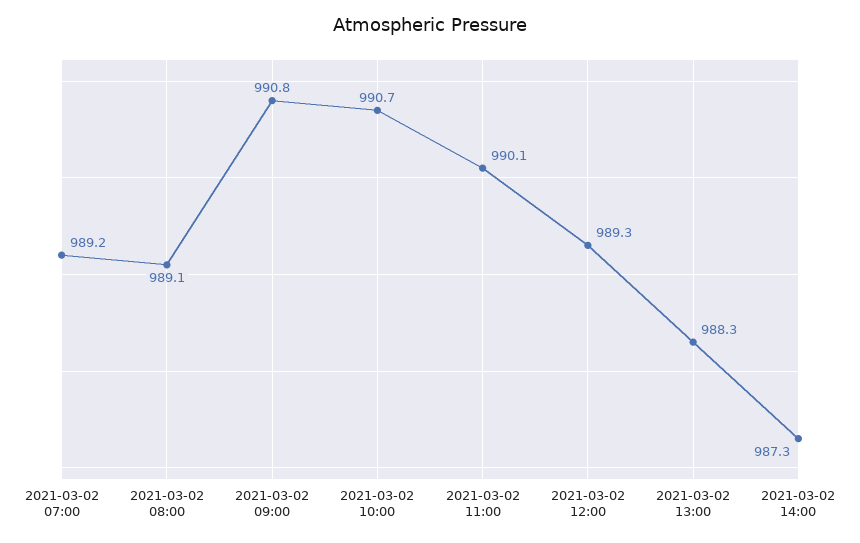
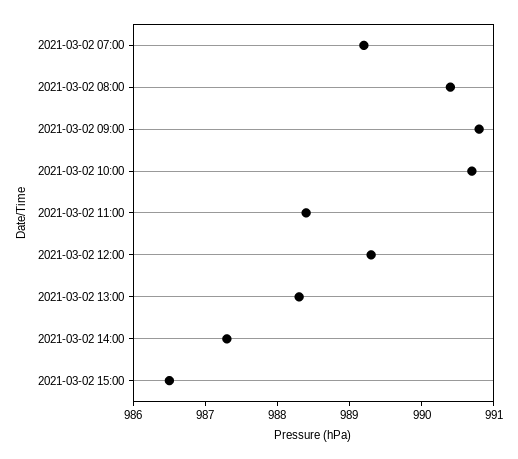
2021-03-02 08:00: 989.1 -> 990.5
2021-03-02 11:00: 990.1 -> 988.5
2021-03-02 15:00: none -> 986.5

